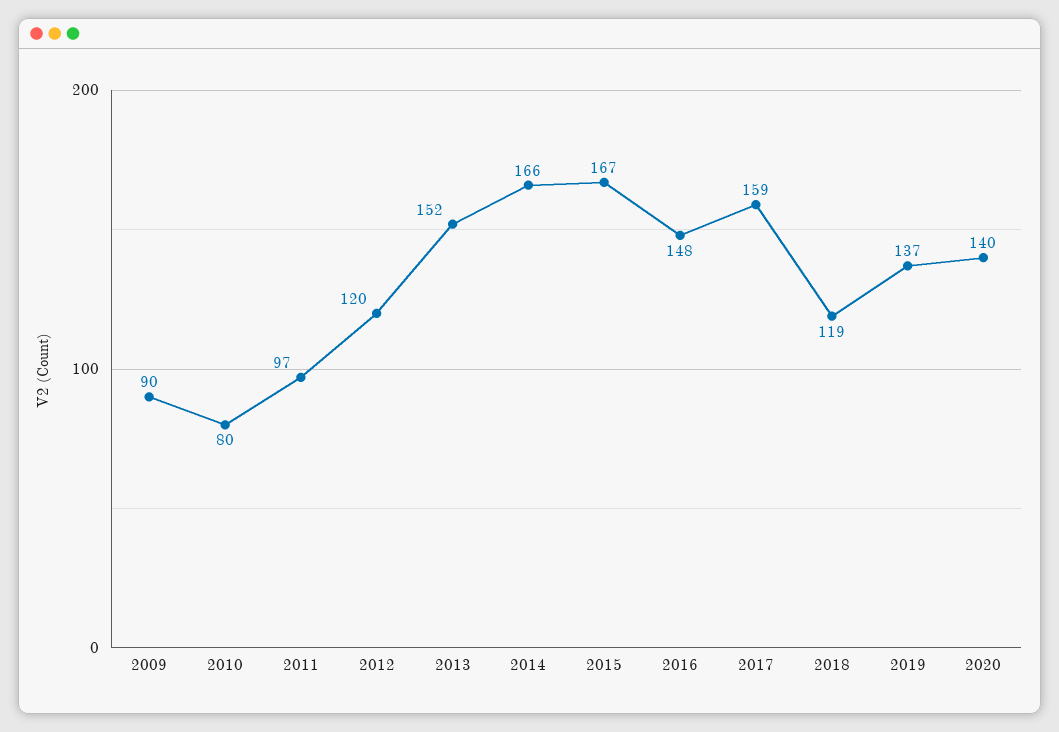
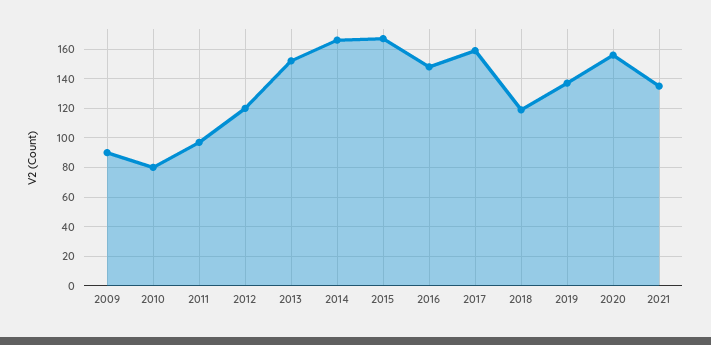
2020: 140 -> 155
2021: none -> 135

